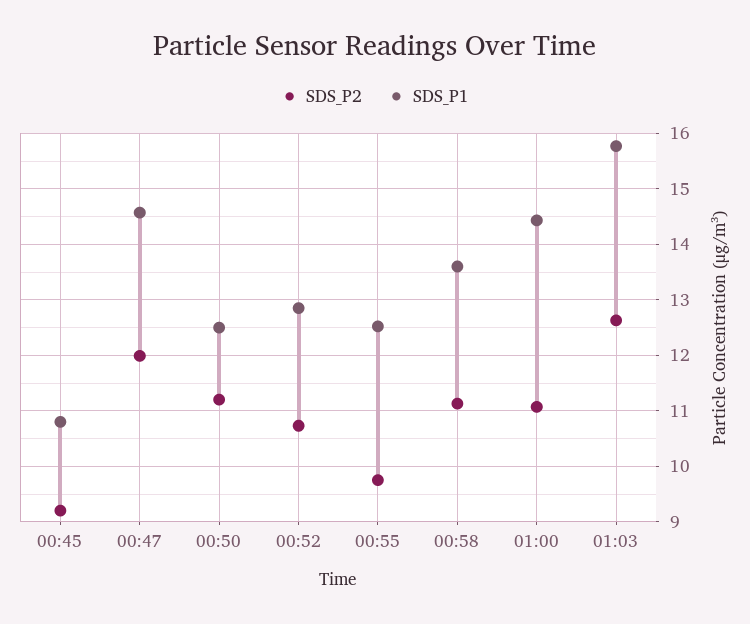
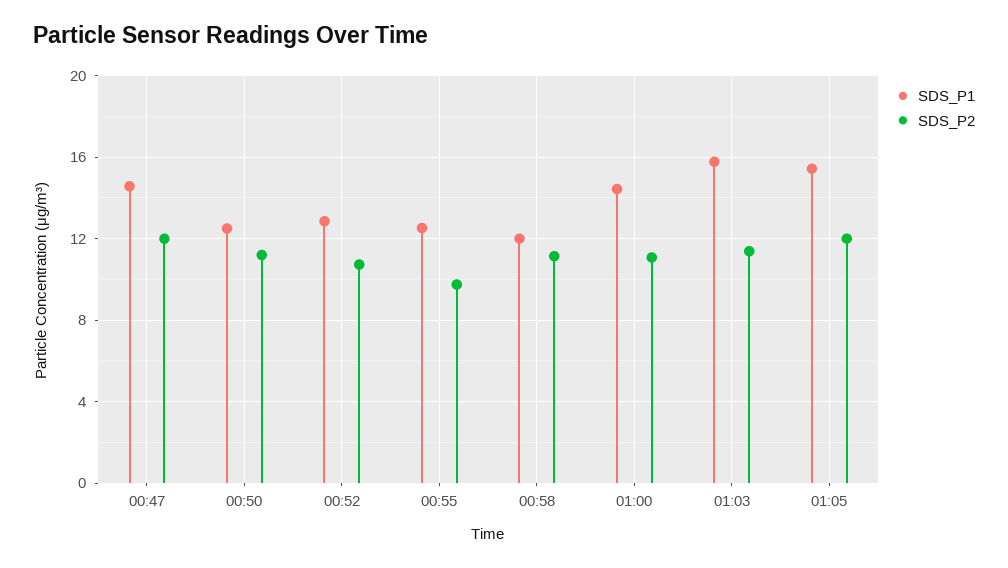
SDS_P2, 00:45: 9.2 -> none
SDS_P1, 00:45: 10.8 -> none
SDS_P1, 00:58: 13.6 -> 12
SDS_P2, 01:03: 12.6 -> 11.5
SDS_P1, 01:05: none -> 15.5
SDS_P2, 01:05: none -> 12

